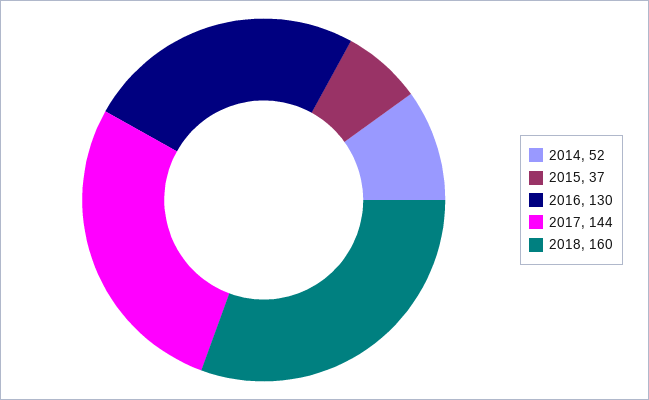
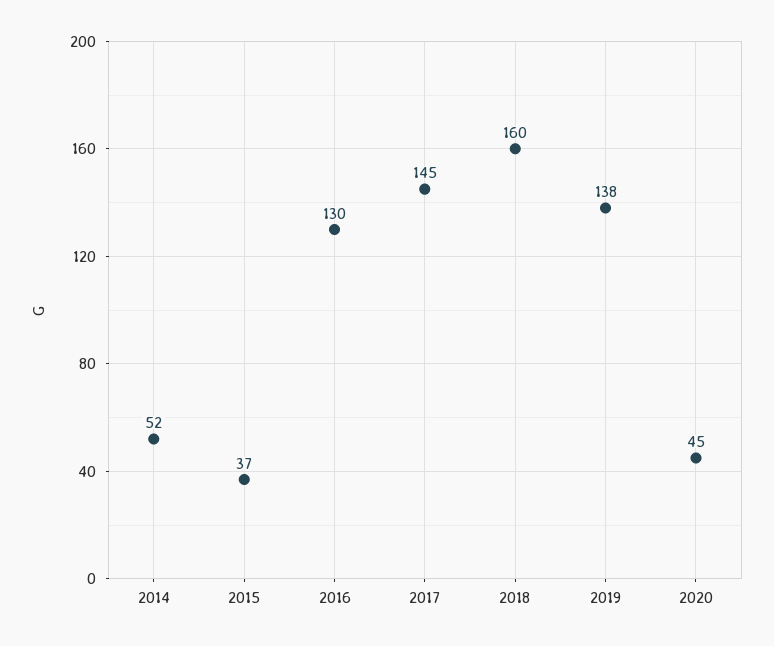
2017: 144 -> 145
2019: none -> 138
2020: none -> 45

